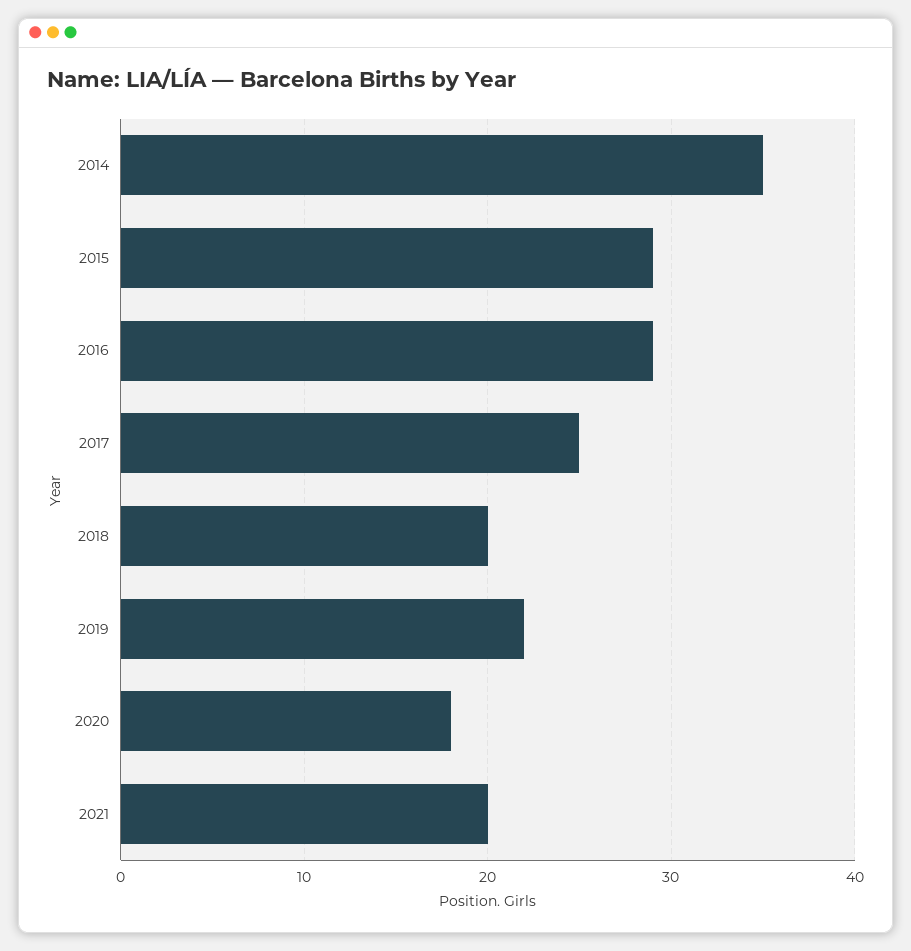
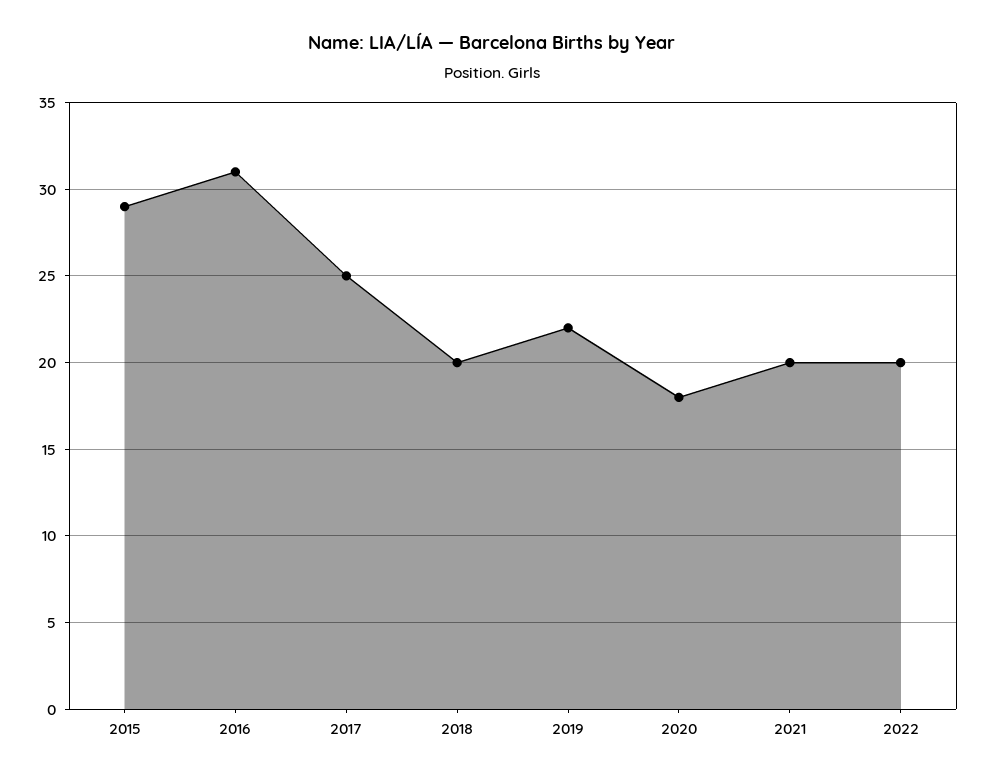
2014: 35 -> none
2016: 29 -> 31
2022: none -> 20

